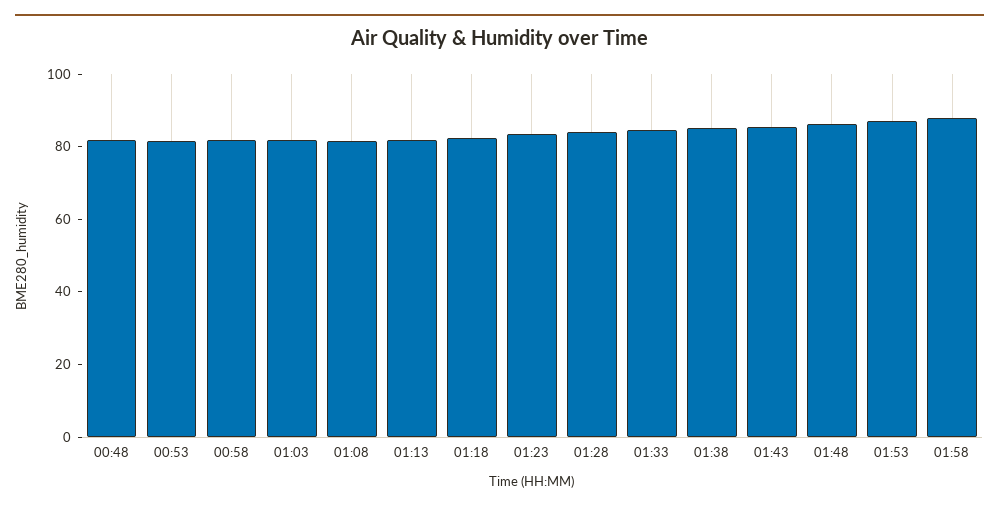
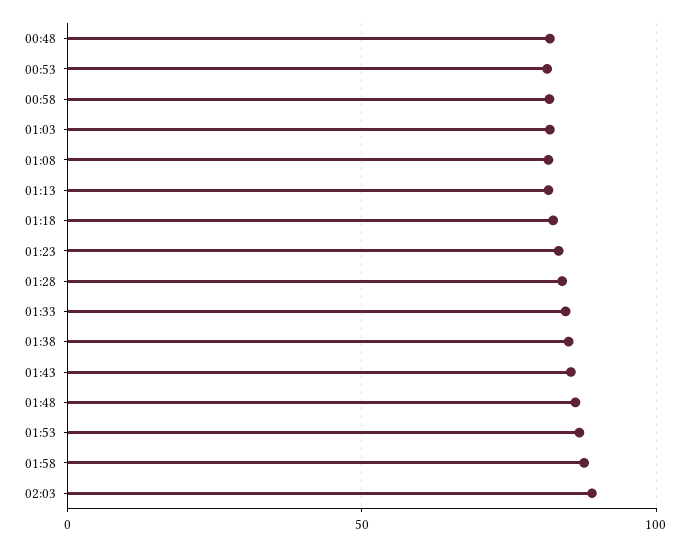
02:03: none -> 90

